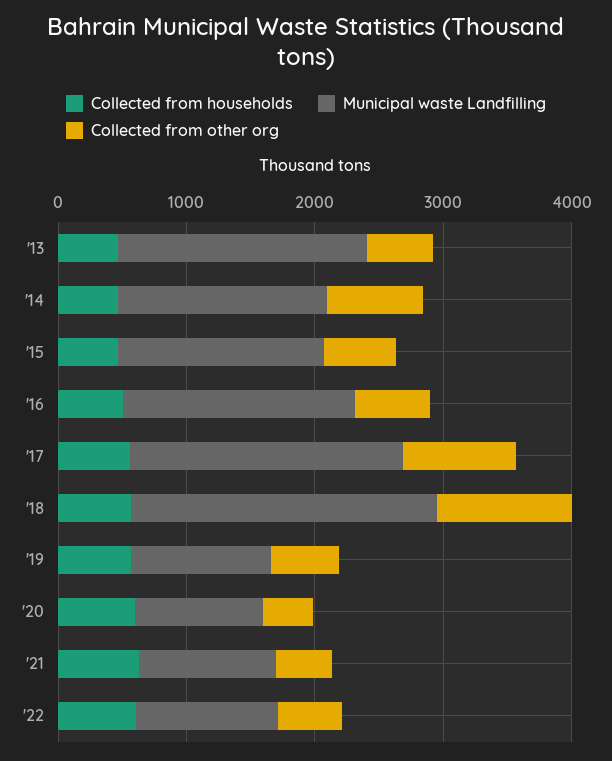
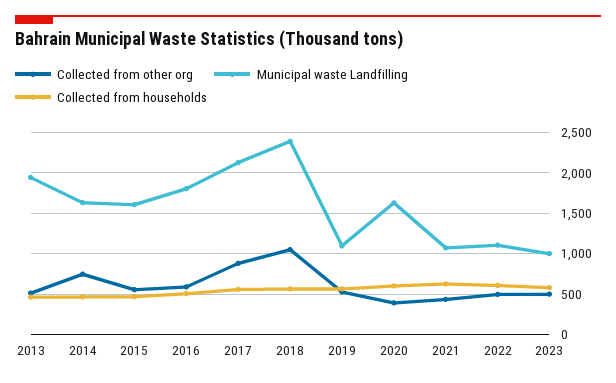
Municipal waste Landfilling, '20: 1000 -> 1600
Collected from other org, 2023: none -> 500
Municipal waste Landfilling, 2023: none -> 1000
Collected from households, 2023: none -> 600

